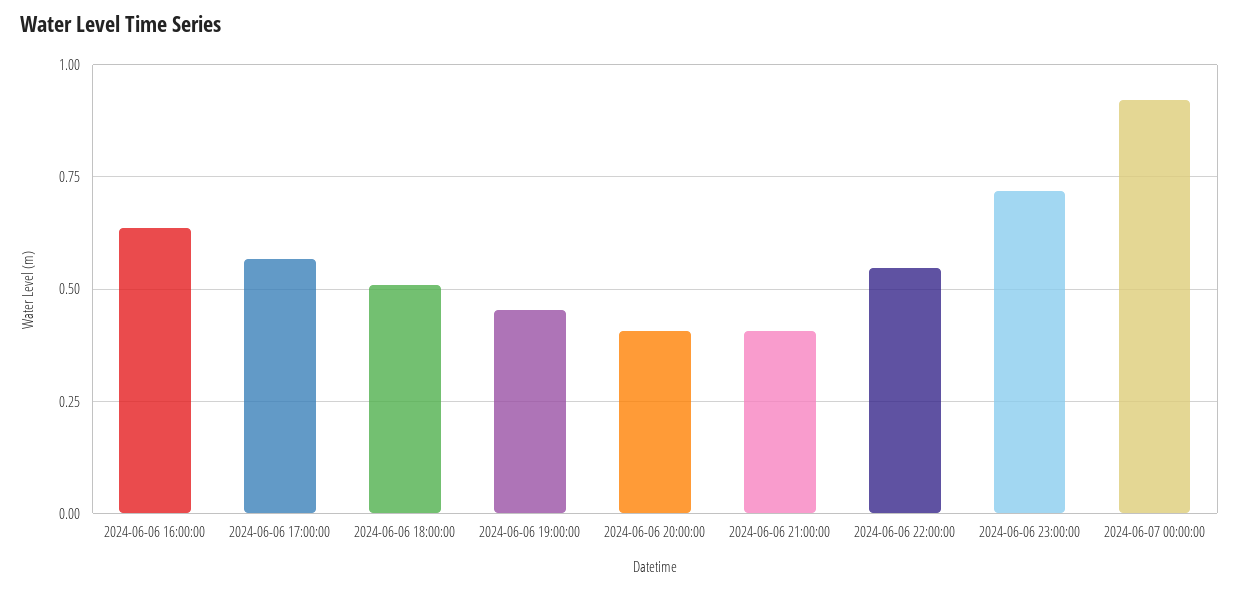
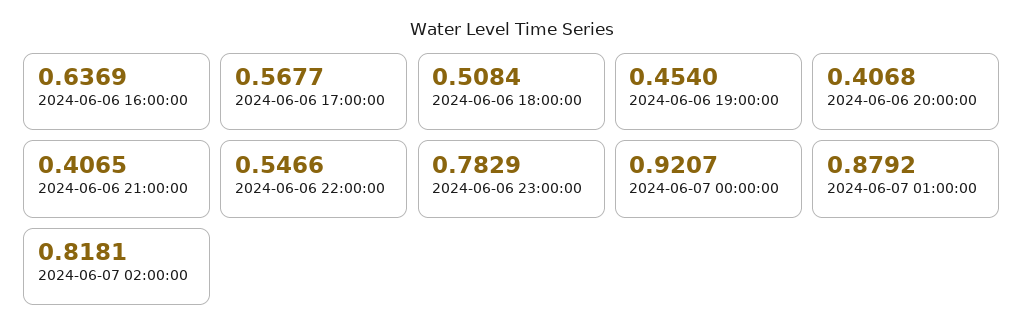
2024-06-06 23:00:00: 0.725 -> 0.7829
2024-06-07 01:00:00: none -> 0.8792
2024-06-07 02:00:00: none -> 0.8181

